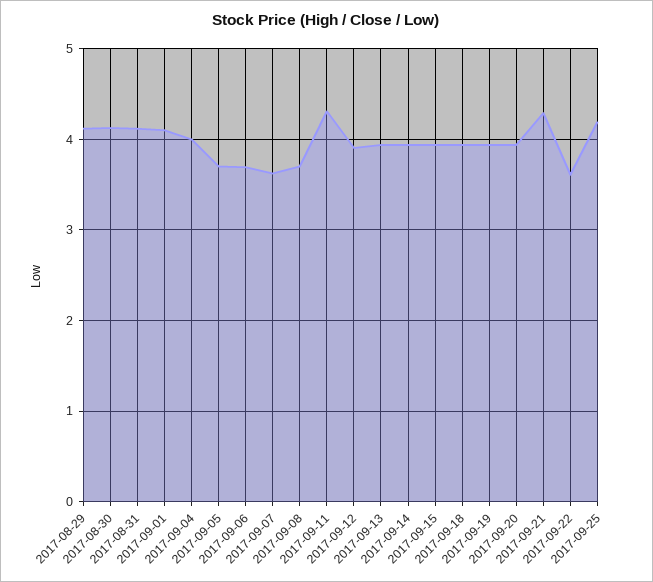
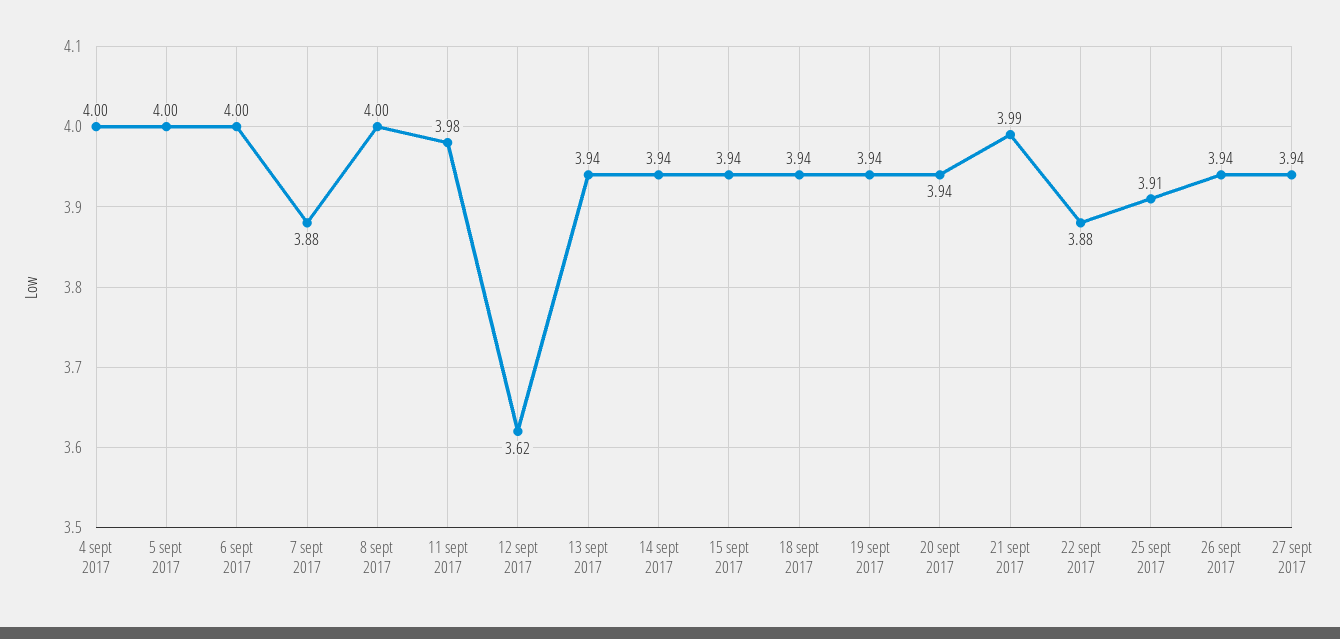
2017-08-29: 4.1 -> none
2017-08-30: 4.1 -> none
2017-08-31: 4.1 -> none
2017-09-01: 4.1 -> none
2017-09-05: 3.7 -> 4
2017-09-06: 3.7 -> 4
2017-09-07: 3.6 -> 3.88
2017-09-08: 3.7 -> 4
2017-09-11: 4.3 -> 3.98
2017-09-12: 3.9 -> 3.62
2017-09-21: 4.3 -> 3.99
2017-09-22: 3.6 -> 3.88
2017-09-25: 4.2 -> 3.91
26 sept 2017: none -> 3.94
27 sept 2017: none -> 3.94

